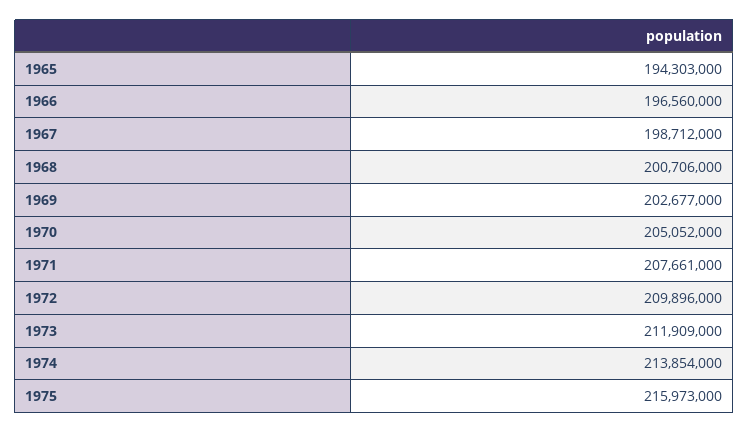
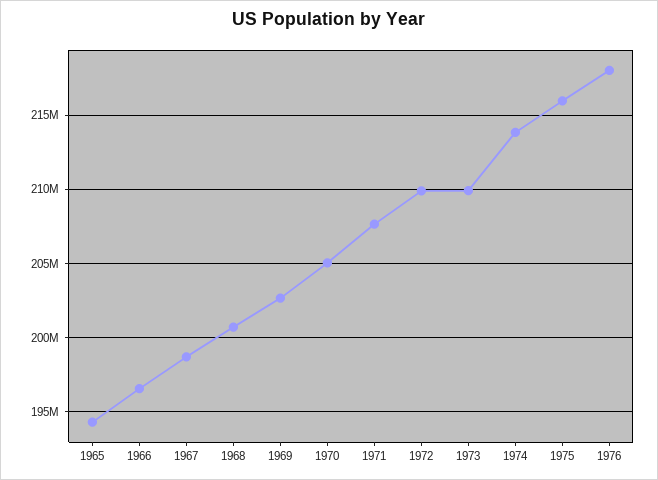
1973: 211909000 -> 210000000
1976: none -> 218000000

